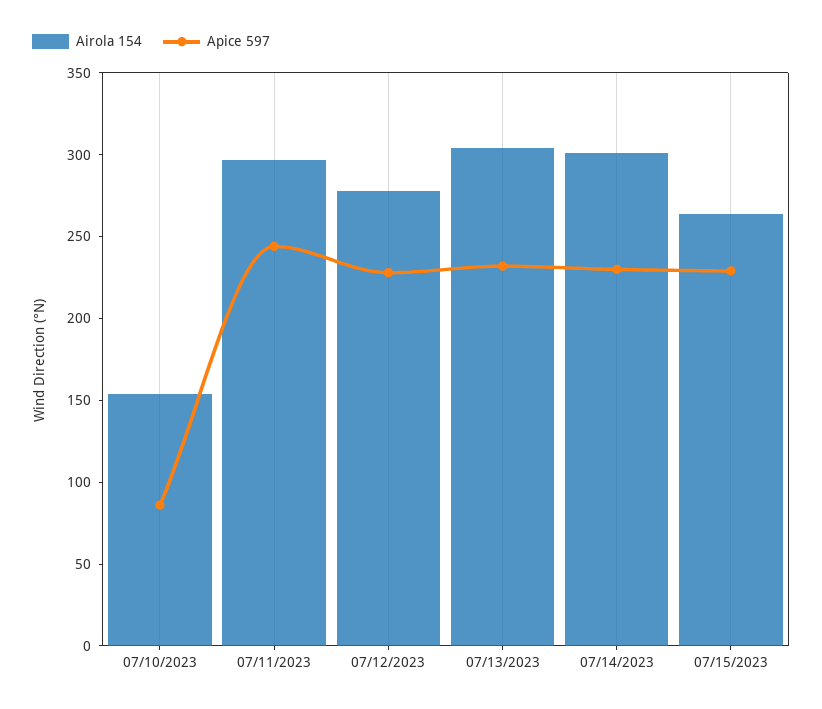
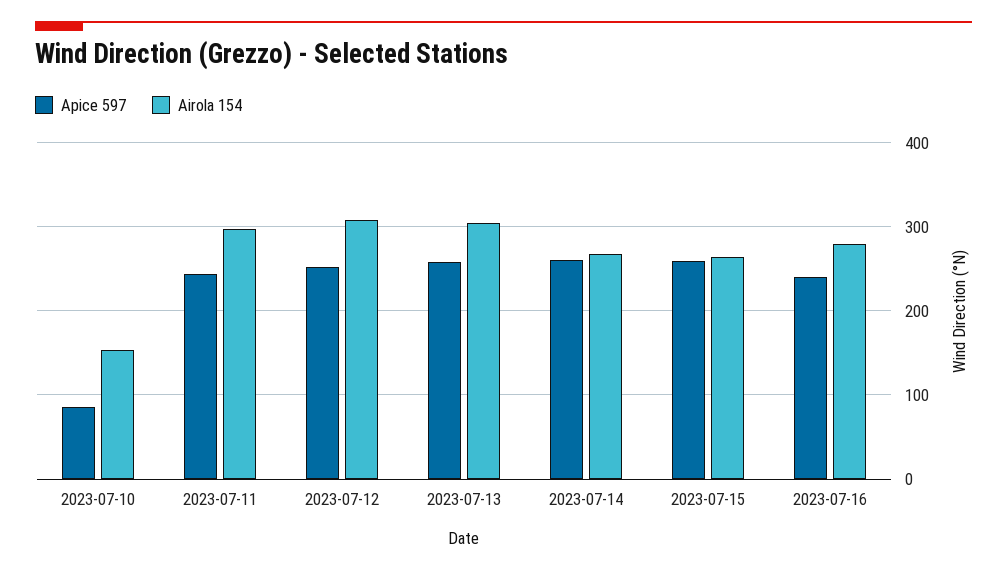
Airola 154, 07/12/2023: 280 -> 310
Apice 597, 07/12/2023: 230 -> 250
Apice 597, 07/13/2023: 230 -> 260
Airola 154, 07/14/2023: 300 -> 270
Apice 597, 07/14/2023: 230 -> 260
Apice 597, 07/15/2023: 230 -> 260
Apice 597, 2023-07-16: none -> 240
Airola 154, 2023-07-16: none -> 280

